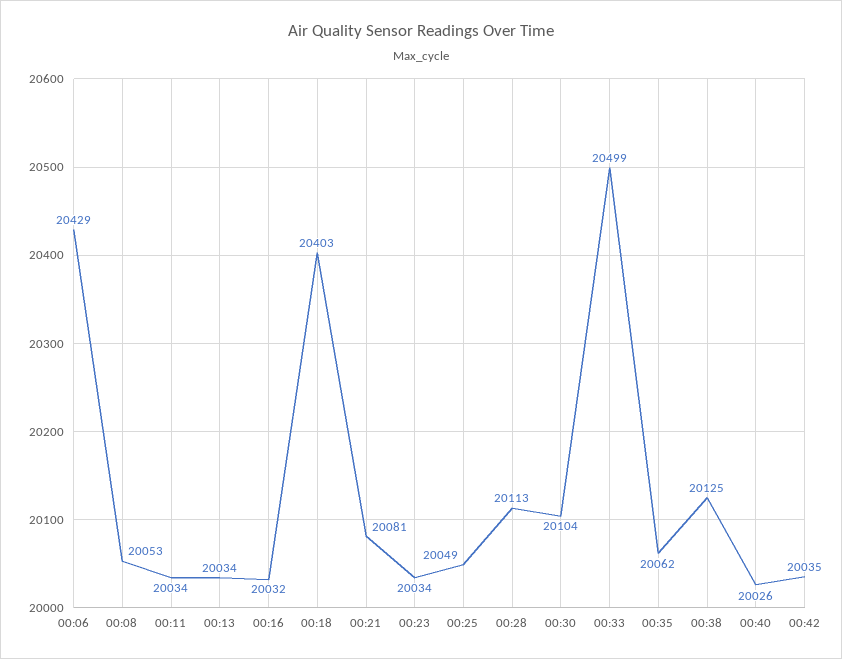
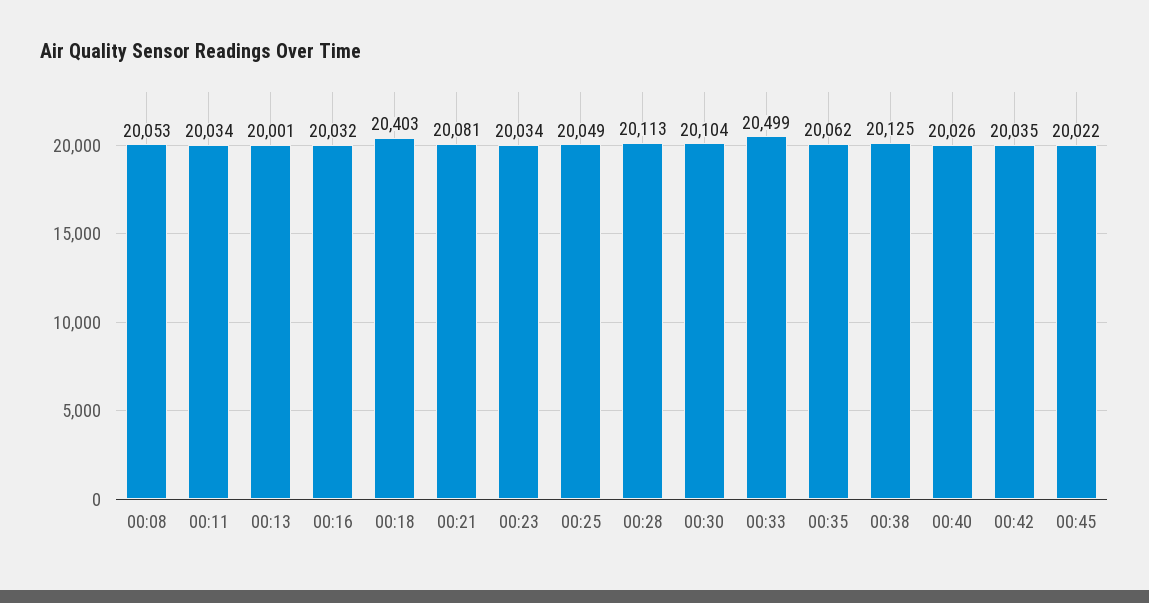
00:06: 20429 -> none
00:13: 20034 -> 20001
00:45: none -> 20022

